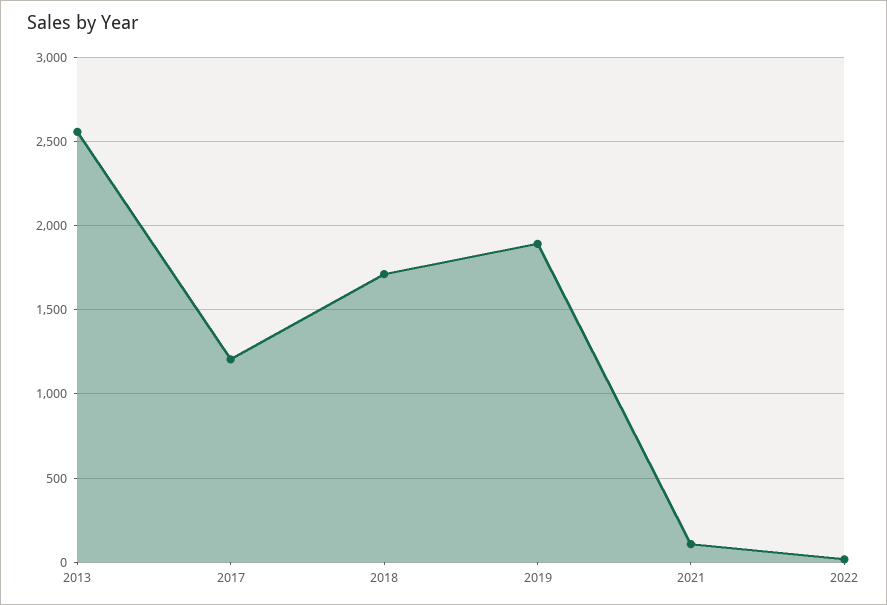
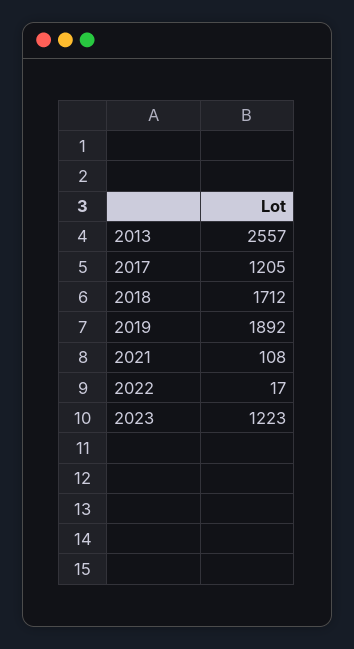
2023: none -> 1223

